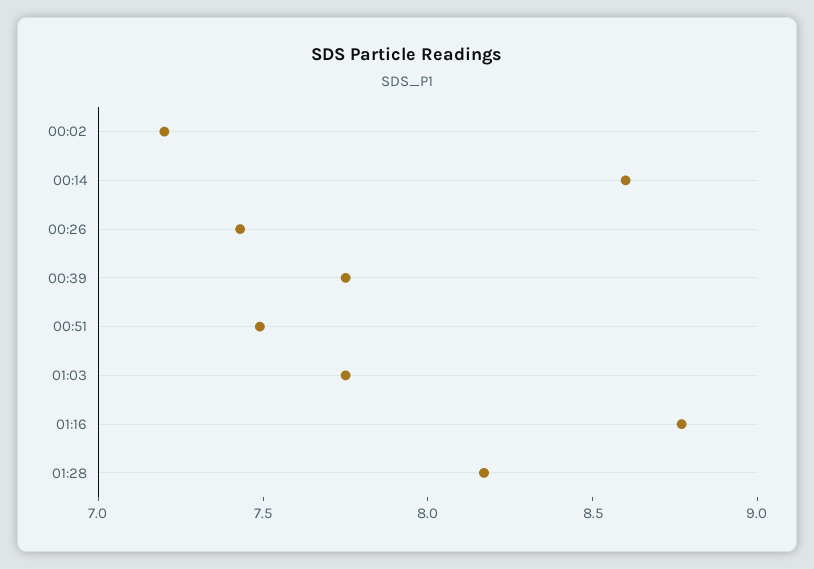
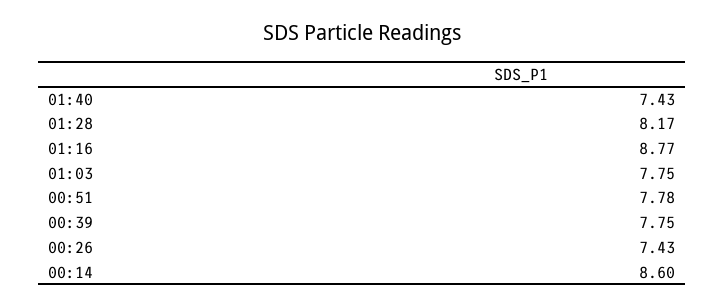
00:02: 7.2 -> none
00:51: 7.5 -> 7.78
01:40: none -> 7.43

